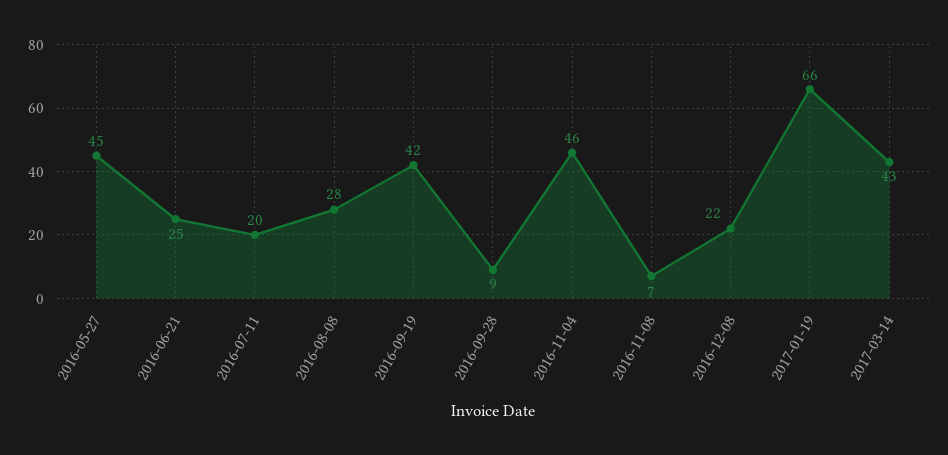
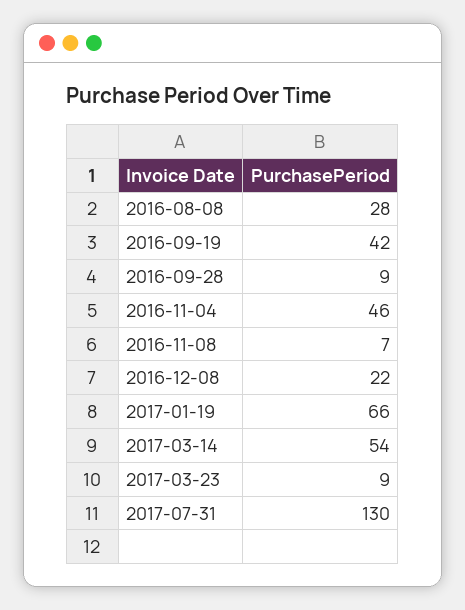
2016-05-27: 45 -> none
2016-06-21: 25 -> none
2016-07-11: 20 -> none
2017-03-14: 43 -> 54
2017-03-23: none -> 9
2017-07-31: none -> 130

